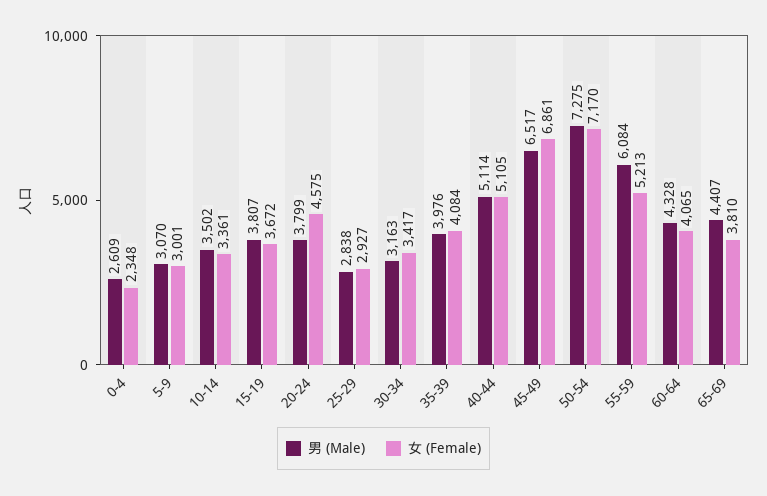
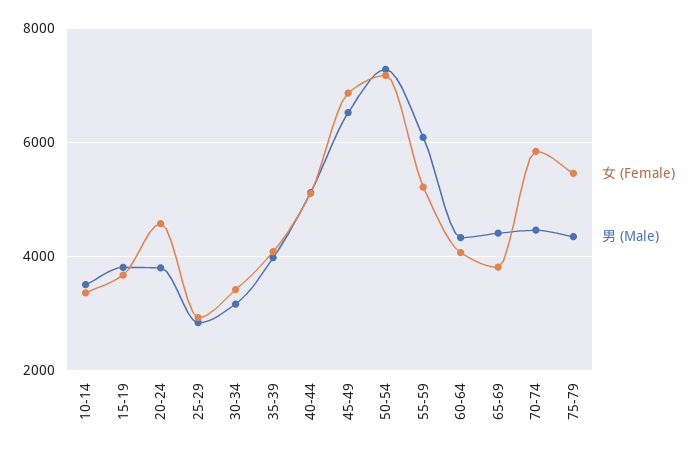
男 (Male), 0-4: 2609 -> none
女 (Female), 0-4: 2348 -> none
男 (Male), 5-9: 3070 -> none
女 (Female), 5-9: 3001 -> none
女 (Female), 70-74: none -> 5800
男 (Male), 70-74: none -> 4400
女 (Female), 75-79: none -> 5400
男 (Male), 75-79: none -> 4400

